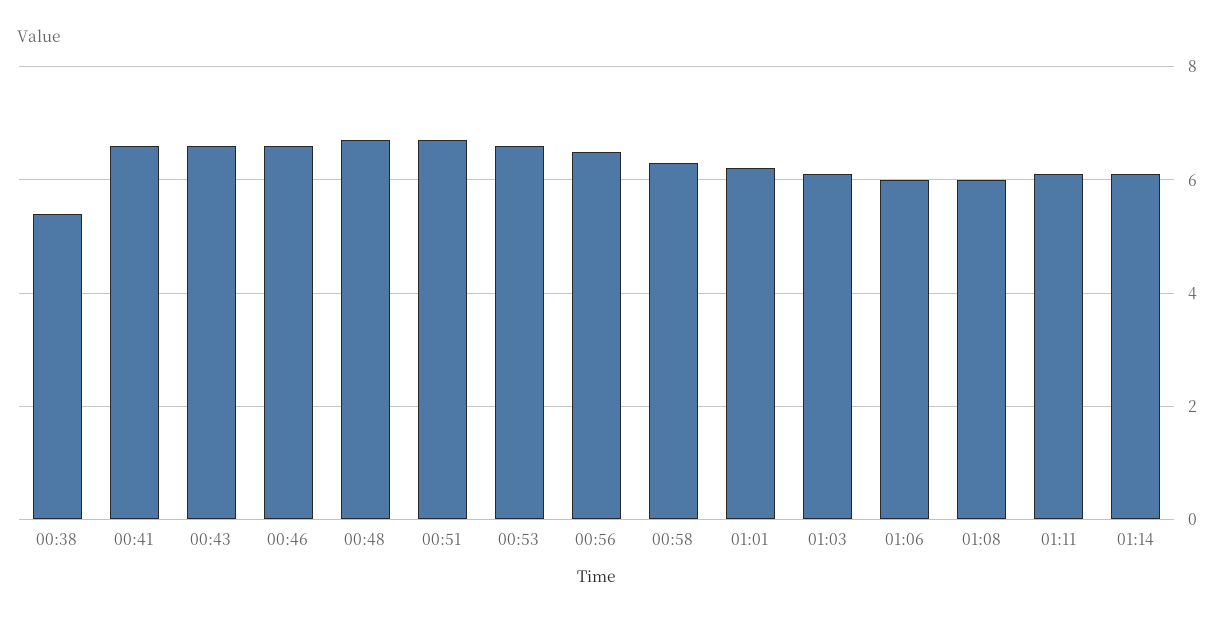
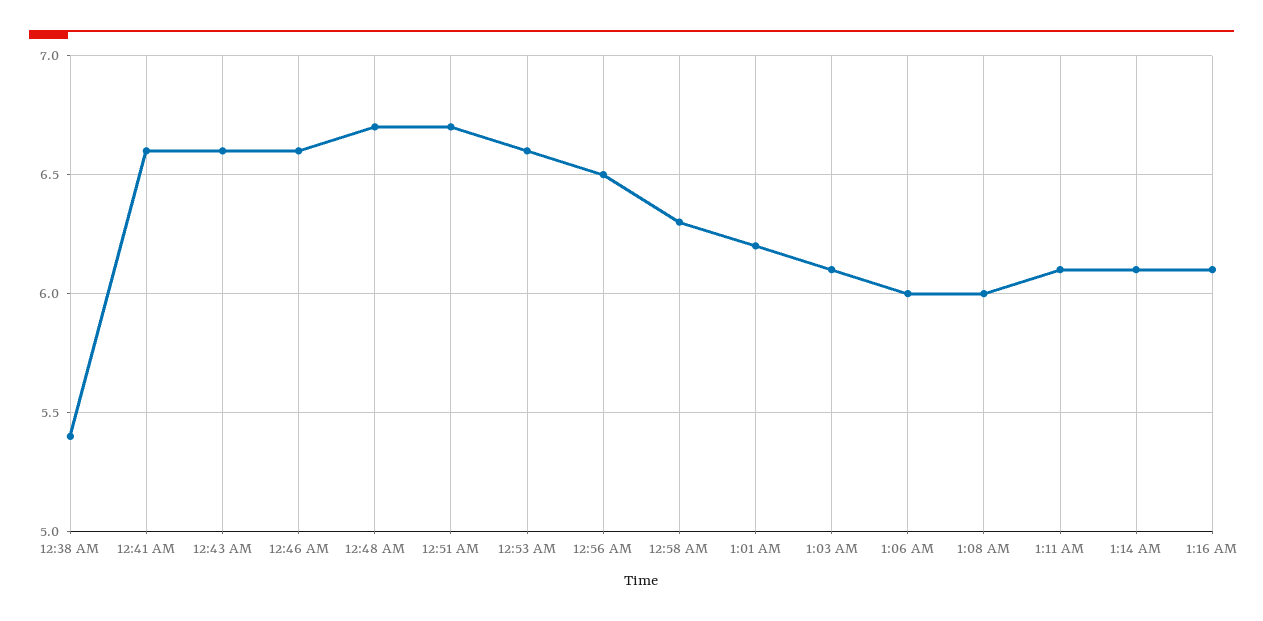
1:16 AM: none -> 6.1

